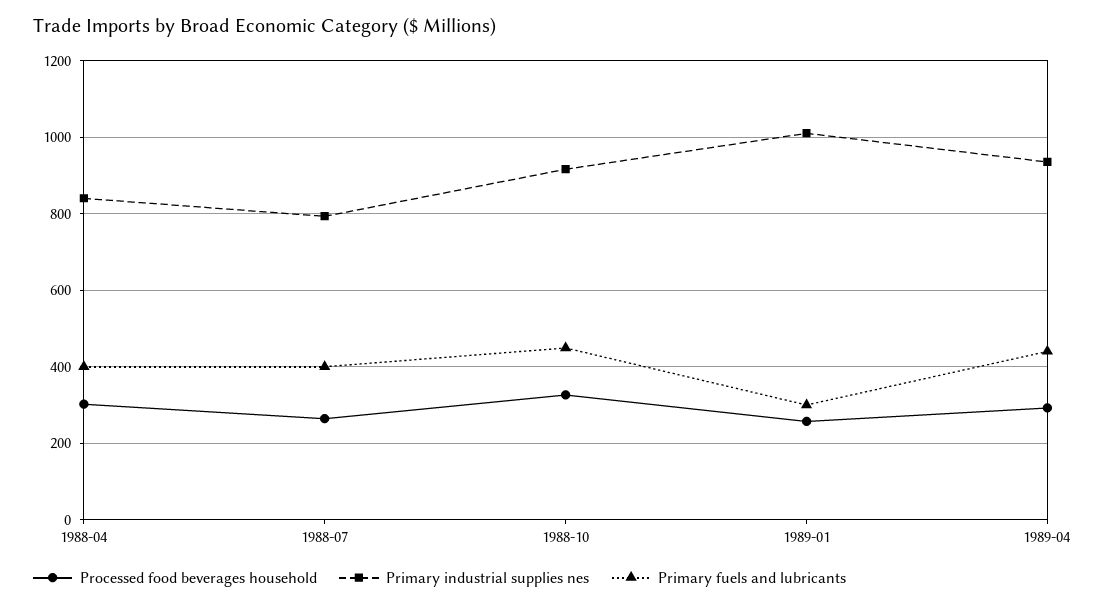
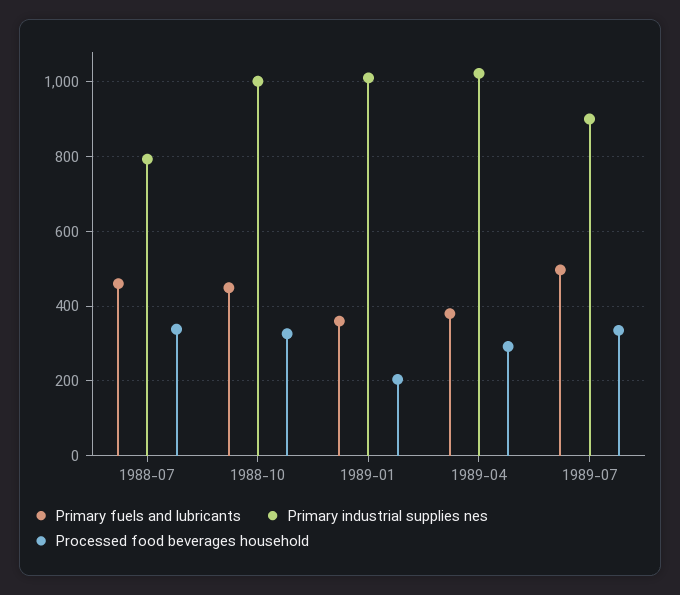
Processed food beverages household, 1988-04: 300 -> none
Primary industrial supplies nes, 1988-04: 840 -> none
Primary fuels and lubricants, 1988-04: 400 -> none
Processed food beverages household, 1988-07: 260 -> 340
Primary fuels and lubricants, 1988-07: 400 -> 460
Primary industrial supplies nes, 1988-10: 920 -> 1000
Processed food beverages household, 1989-01: 260 -> 200
Primary fuels and lubricants, 1989-01: 300 -> 360
Primary industrial supplies nes, 1989-04: 940 -> 1020
Primary fuels and lubricants, 1989-04: 440 -> 380
Primary fuels and lubricants, 1989-07: none -> 500
Primary industrial supplies nes, 1989-07: none -> 900
Processed food beverages household, 1989-07: none -> 340

